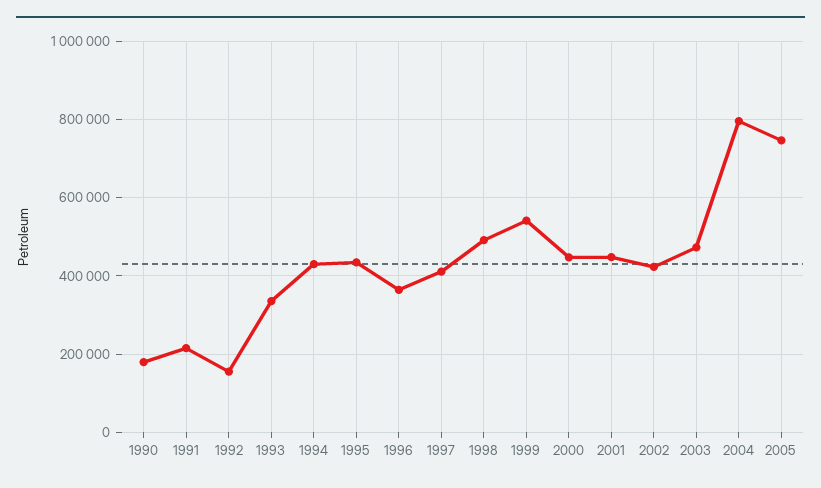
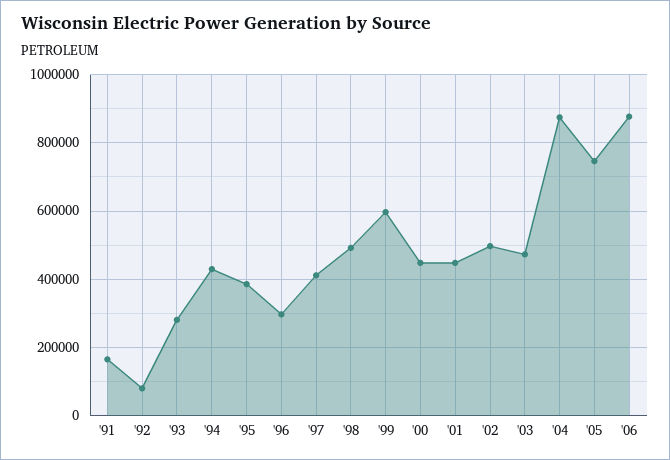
1990: 180000 -> none
1991: 220000 -> 160000
1992: 160000 -> 80000
1993: 340000 -> 280000
1995: 440000 -> 380000
1996: 360000 -> 300000
1999: 540000 -> 600000
2002: 420000 -> 500000
2004: 800000 -> 880000
'06: none -> 880000

